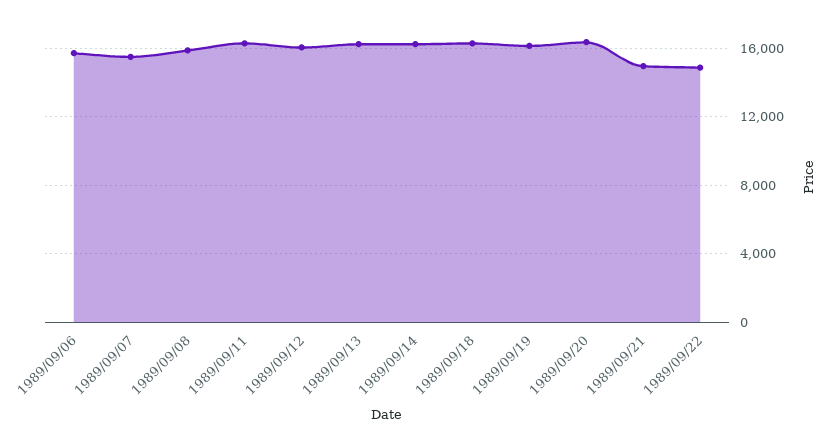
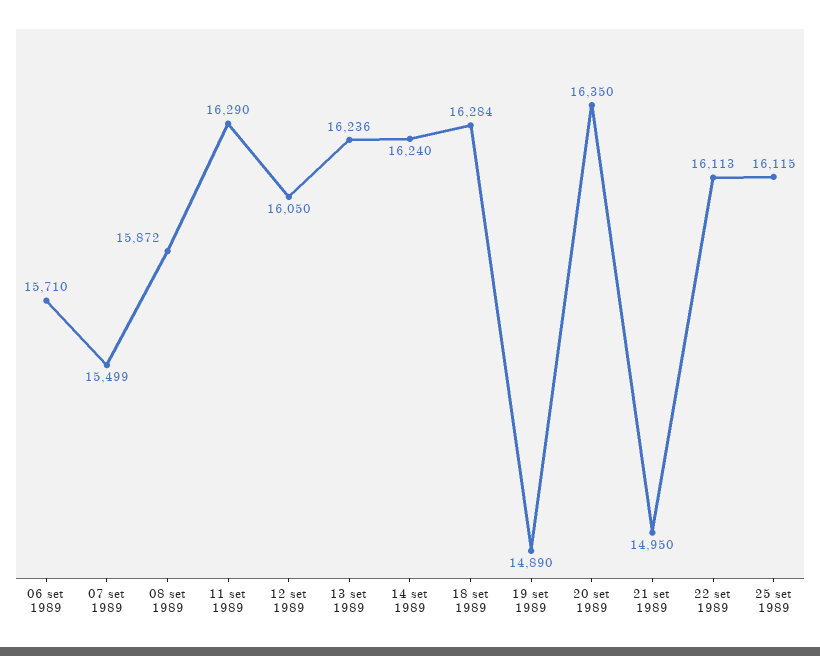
1989/09/19: 16000 -> 14890
1989/09/22: 15000 -> 16113
25 set 1989: none -> 16115

